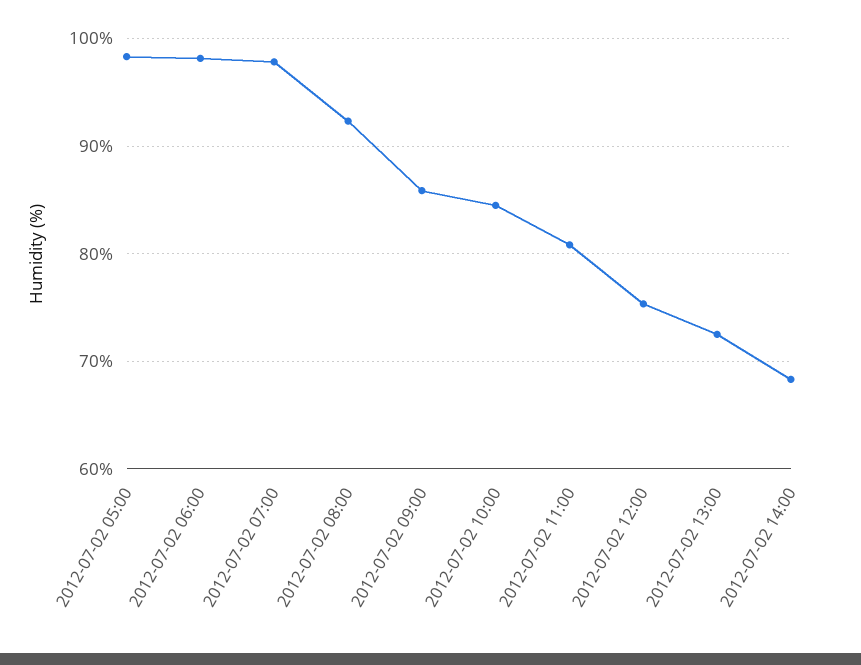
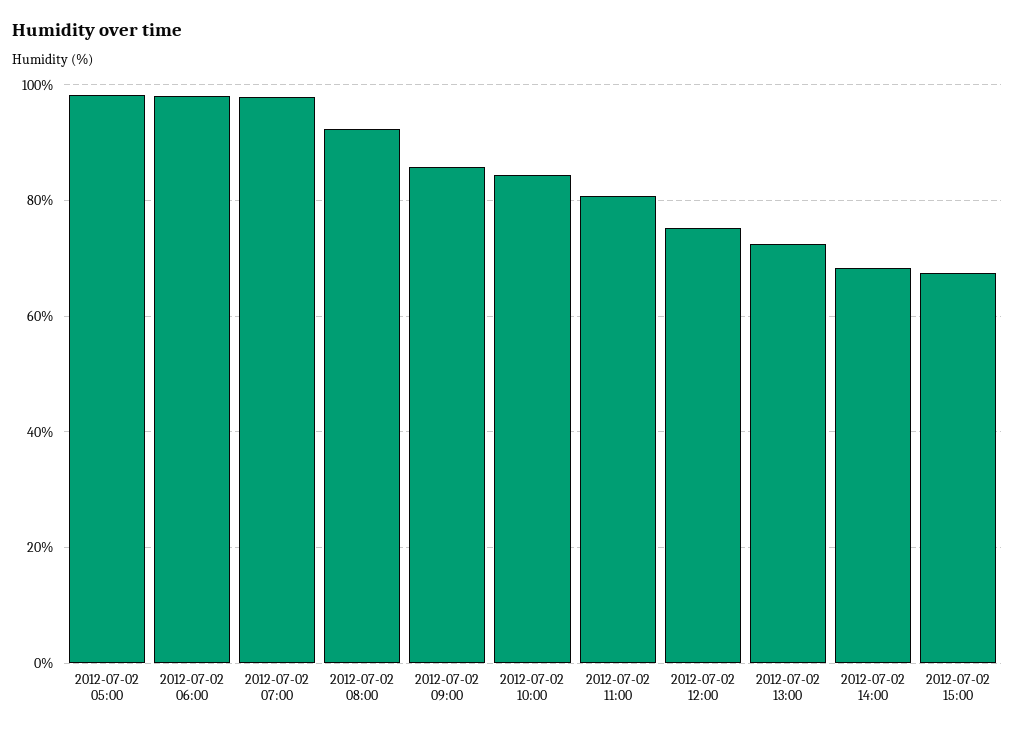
2012-07-02 15:00: none -> 68

